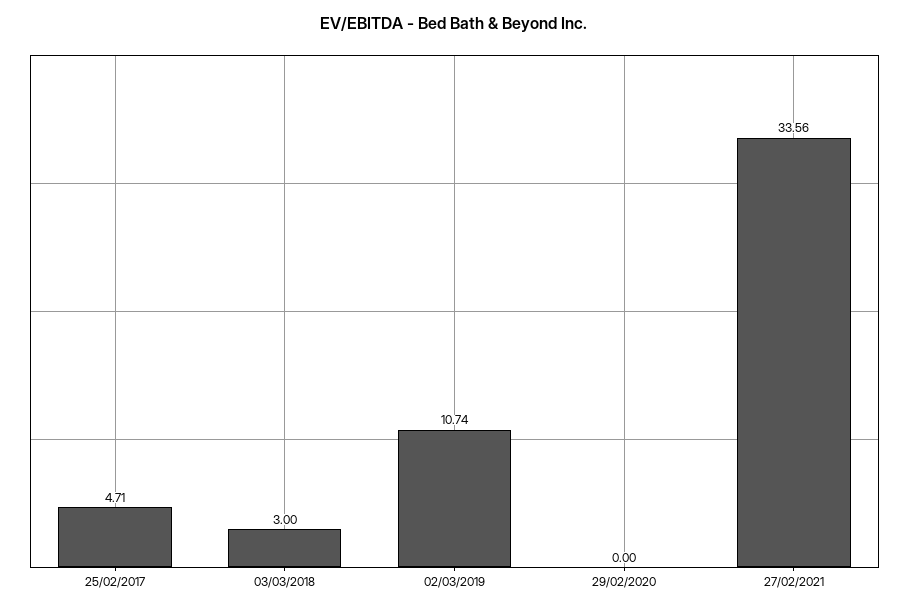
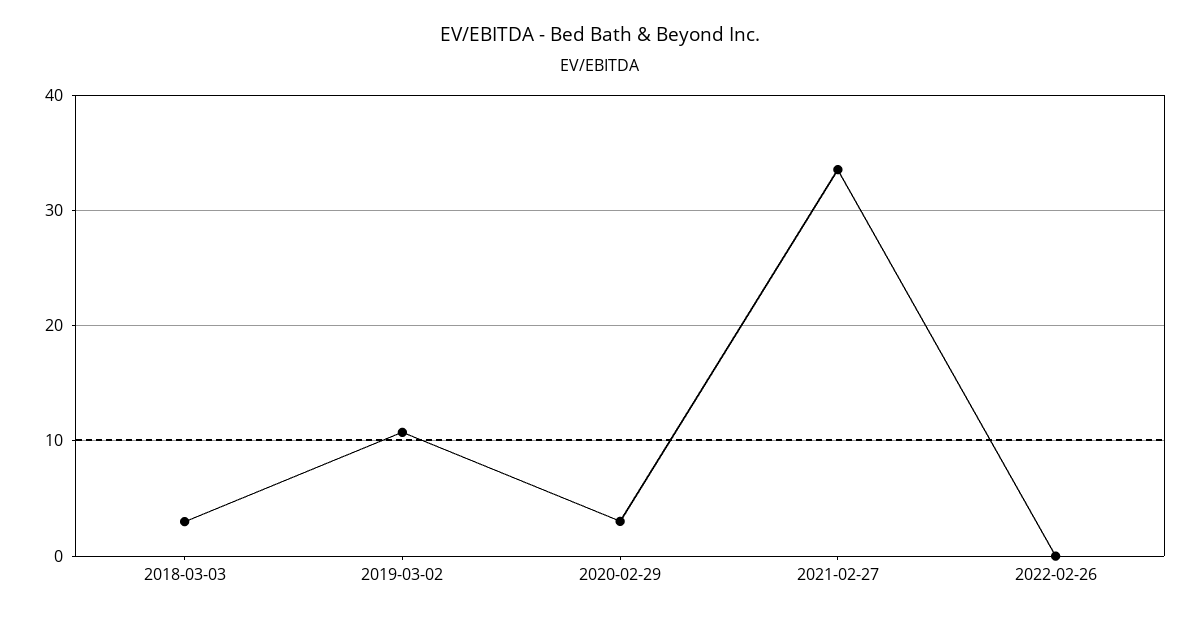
25/02/2017: 4.71 -> none
29/02/2020: 0 -> 3
2022-02-26: none -> 0

